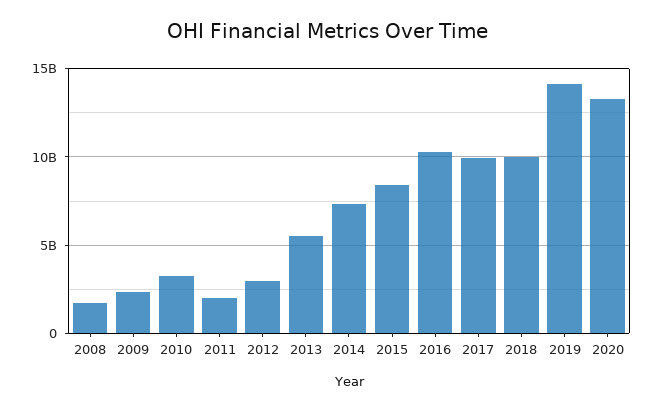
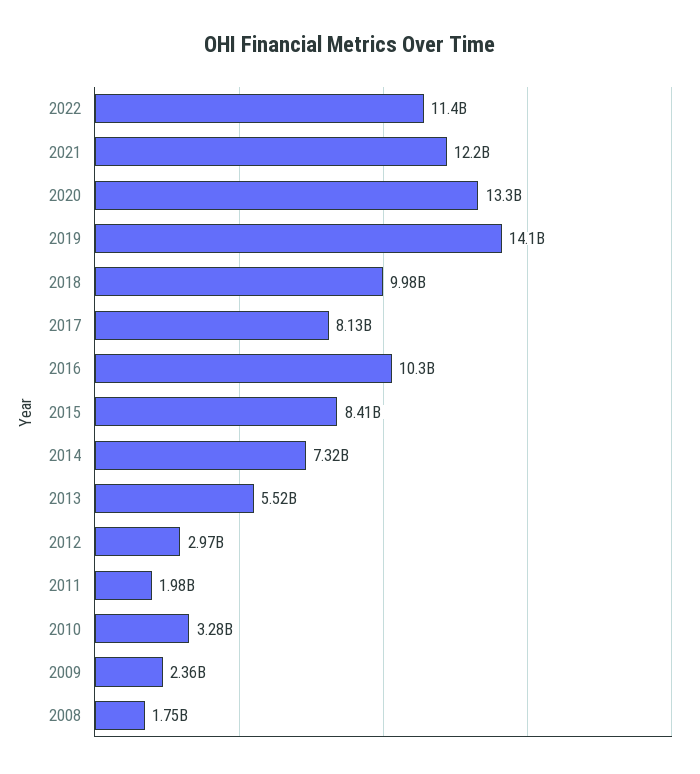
2017: 10000000000 -> 8130000000
2022: none -> 11400000000
2021: none -> 12200000000

